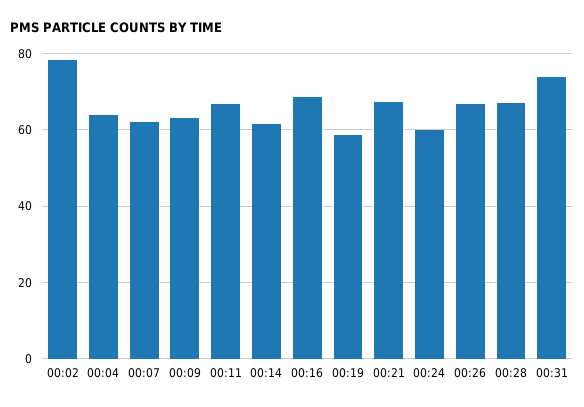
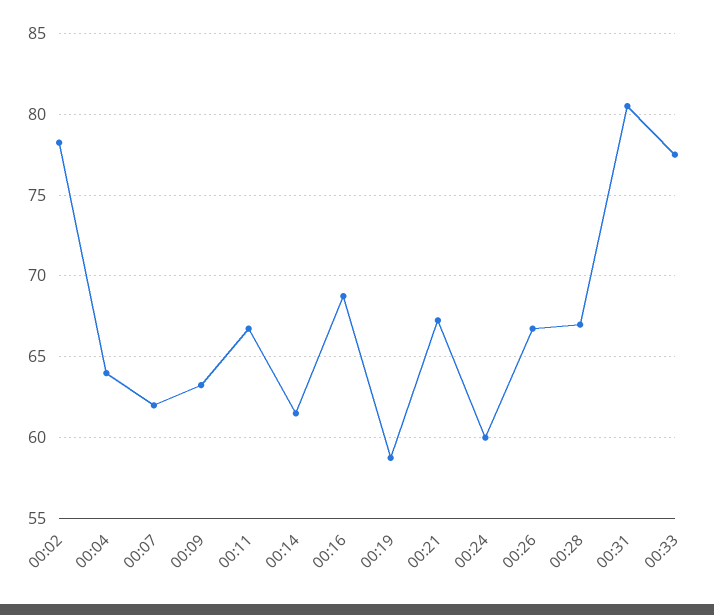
00:31: 74 -> 80.5
00:33: none -> 77.5

